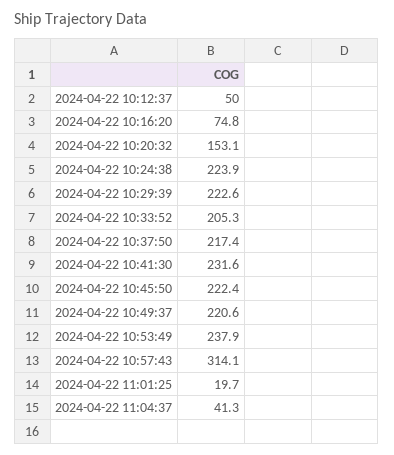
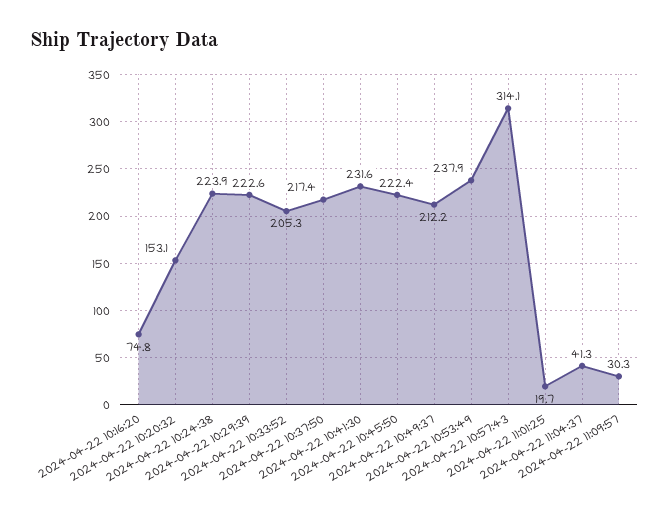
2024-04-22 10:12:37: 50 -> none
2024-04-22 10:49:37: 220.6 -> 212.2
2024-04-22 11:09:57: none -> 30.3

